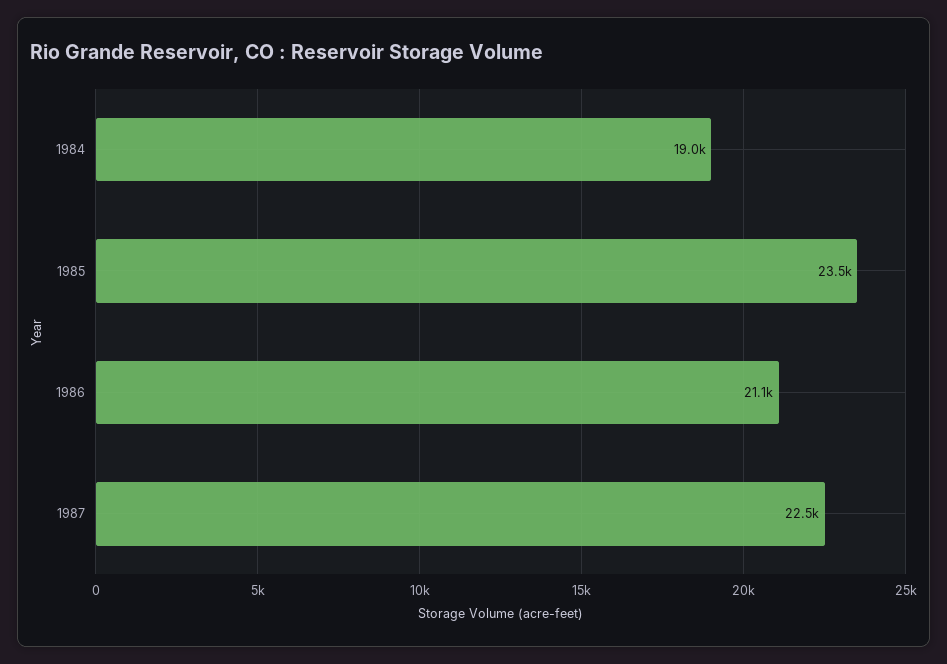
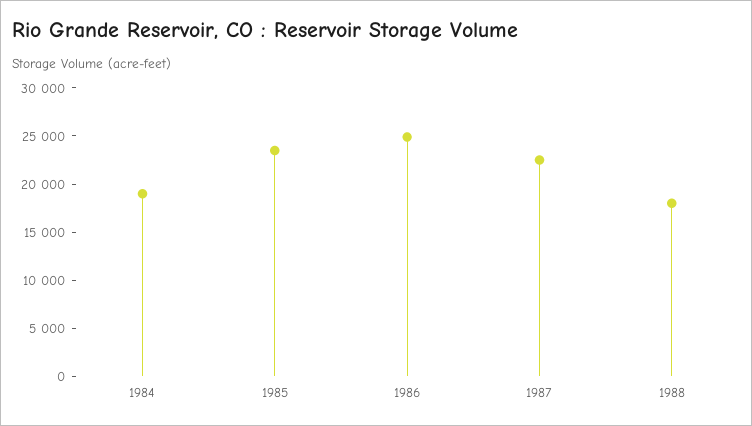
1986: 21100 -> 25000
1988: none -> 18000

